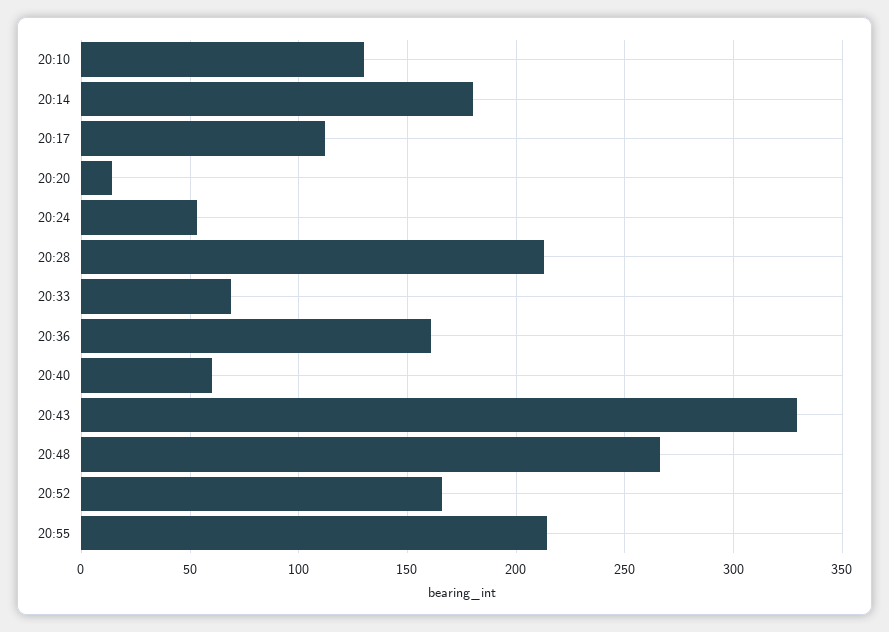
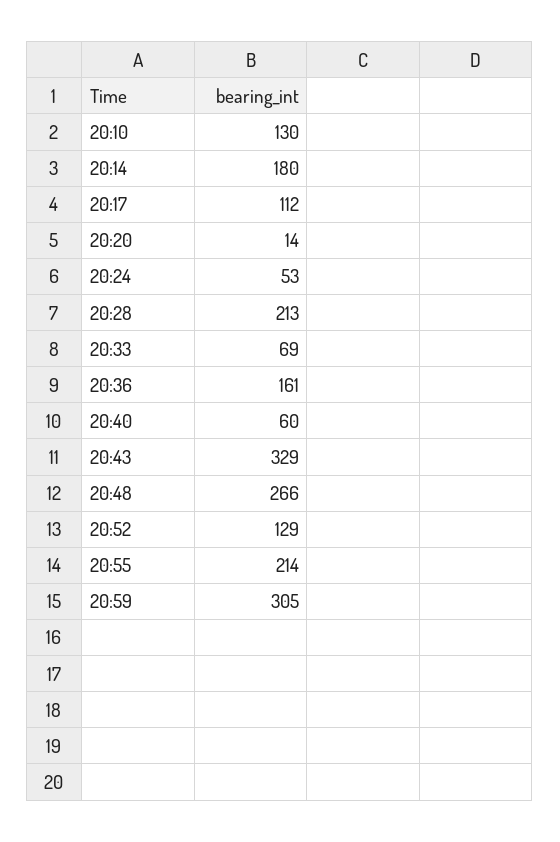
20:52: 165 -> 129
20:59: none -> 305

